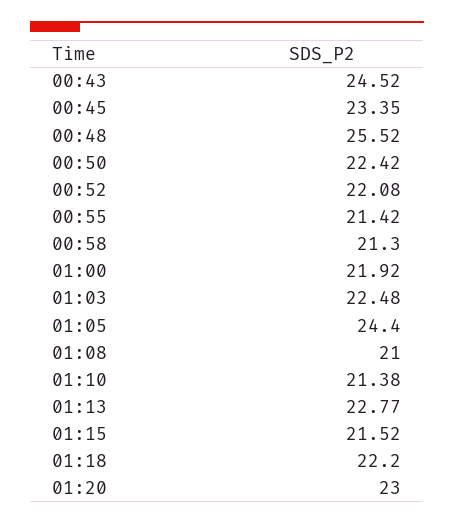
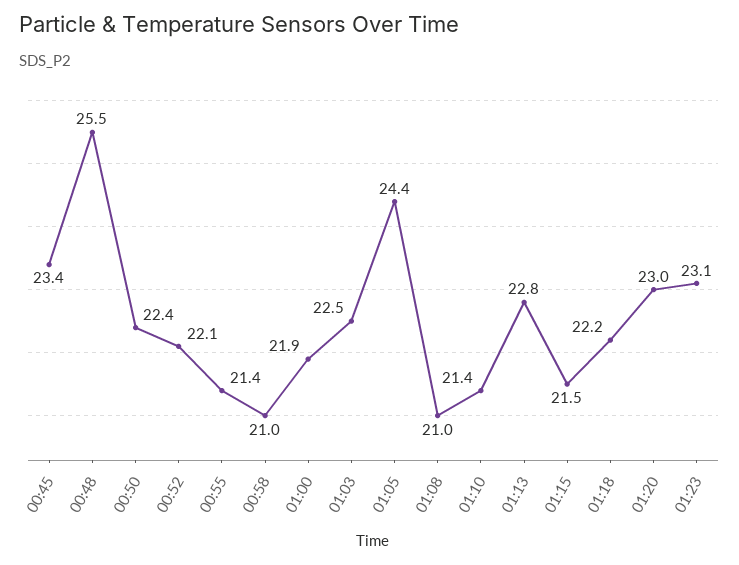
00:43: 24.52 -> none
00:58: 21.3 -> 21
01:23: none -> 23.1

